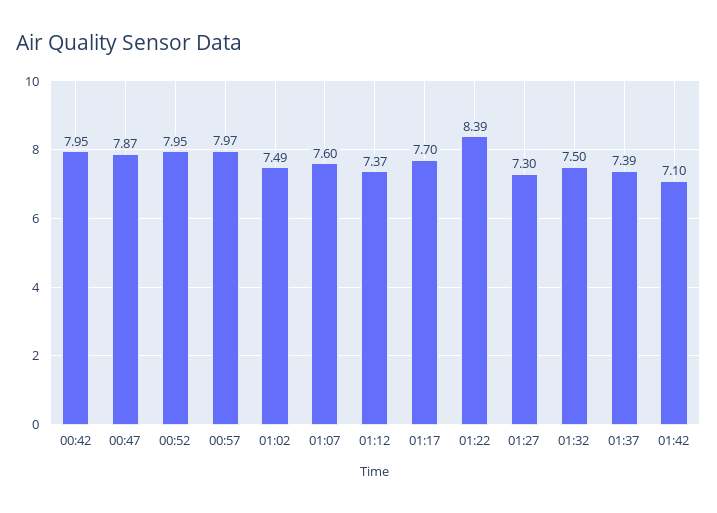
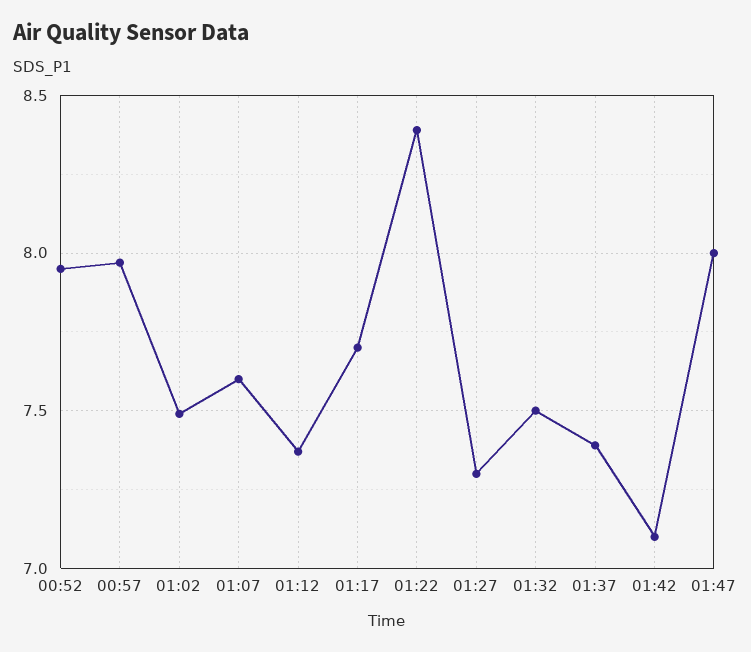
00:42: 7.95 -> none
00:47: 7.87 -> none
01:47: none -> 8

